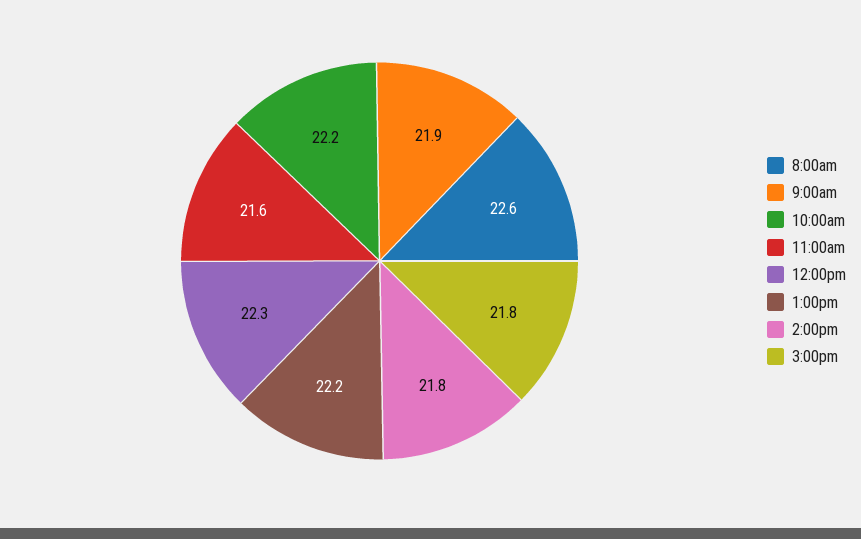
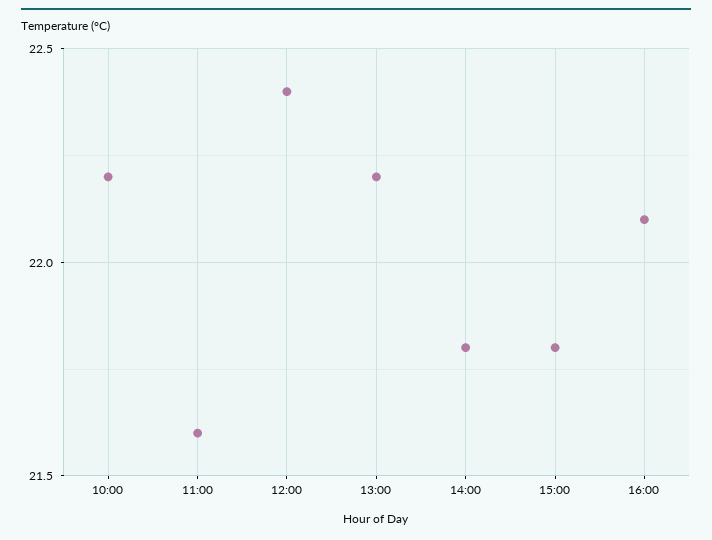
8:00am: 22.6 -> none
9:00am: 21.9 -> none
12:00pm: 22.3 -> 22.4
16:00: none -> 22.1

